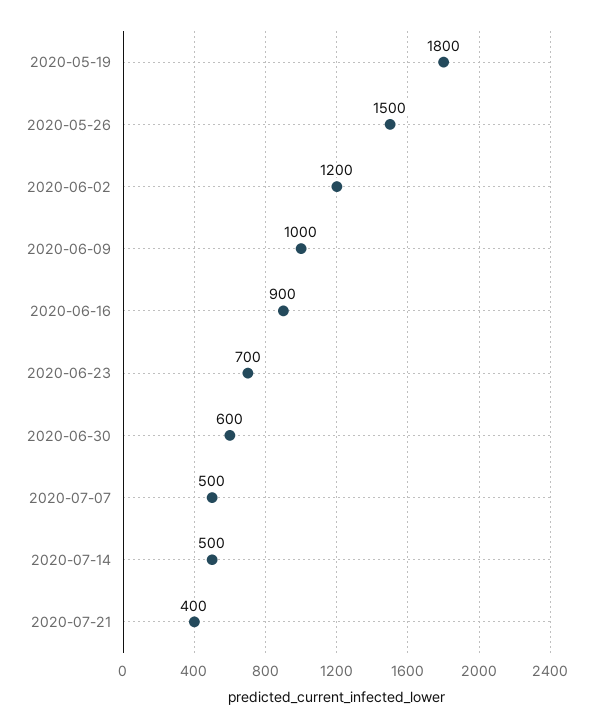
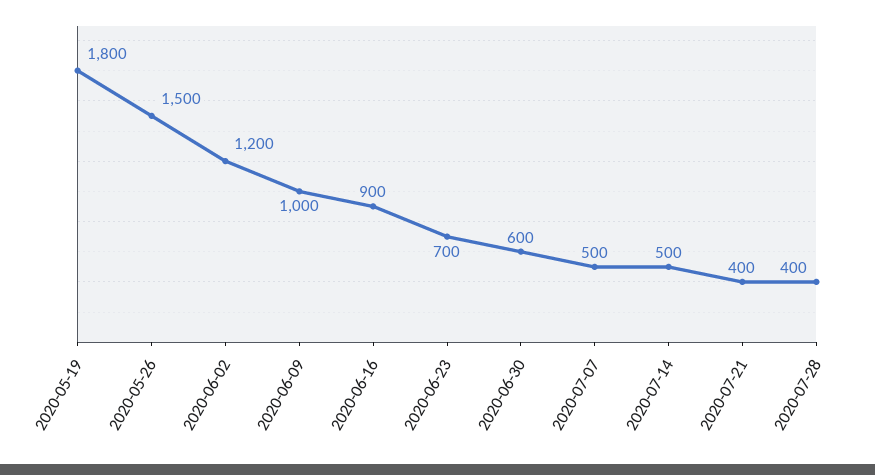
2020-07-28: none -> 400

